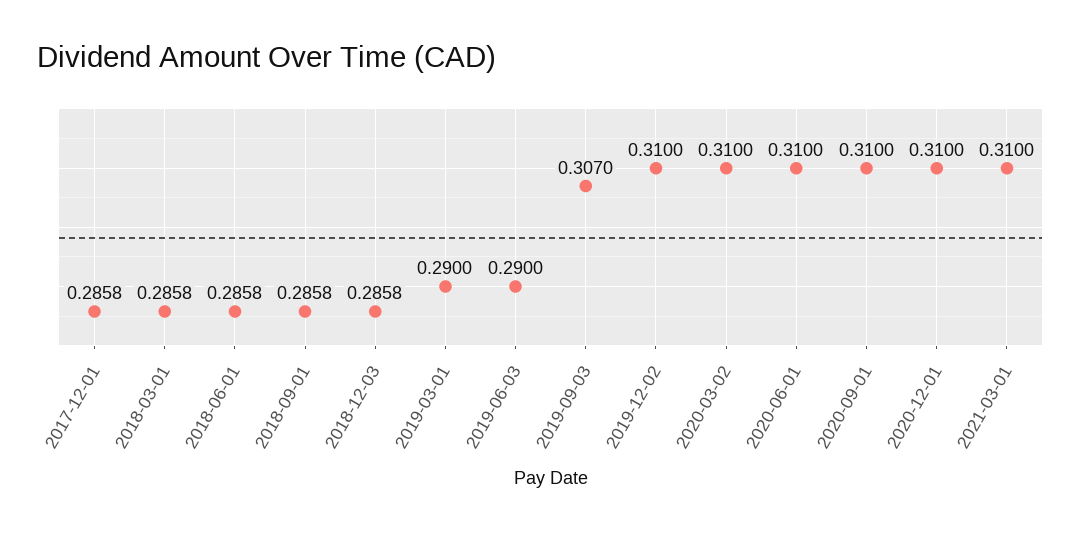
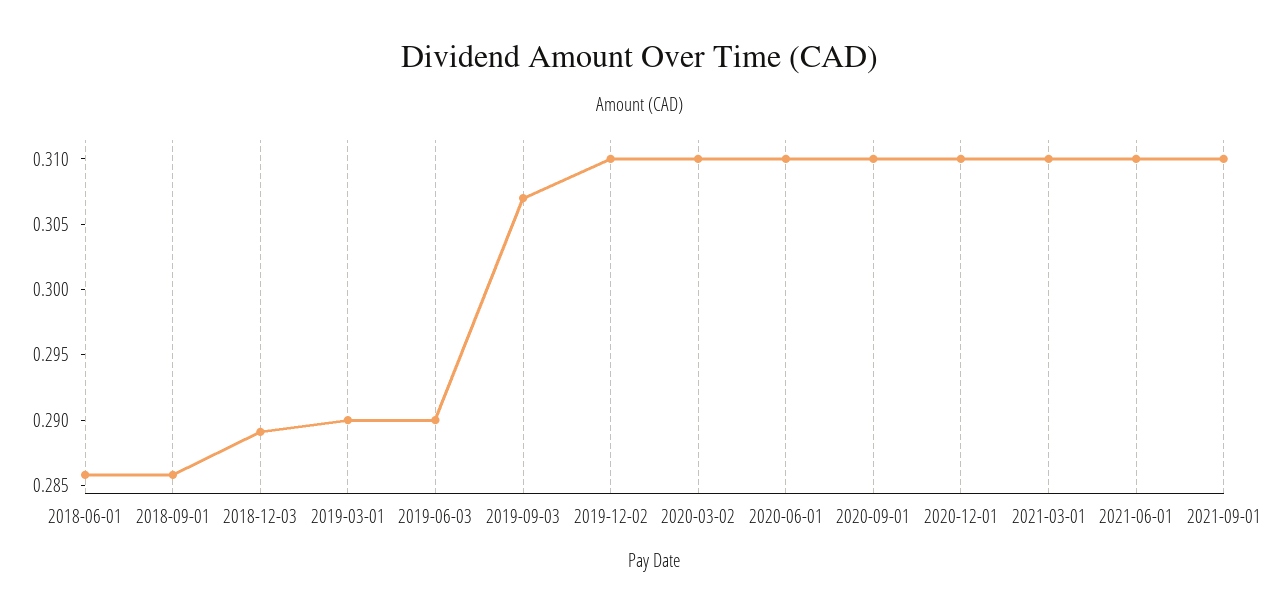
2017-12-01: 0.2858 -> none
2018-03-01: 0.2858 -> none
2018-12-03: 0.2858 -> 0.289
2021-06-01: none -> 0.31
2021-09-01: none -> 0.31

